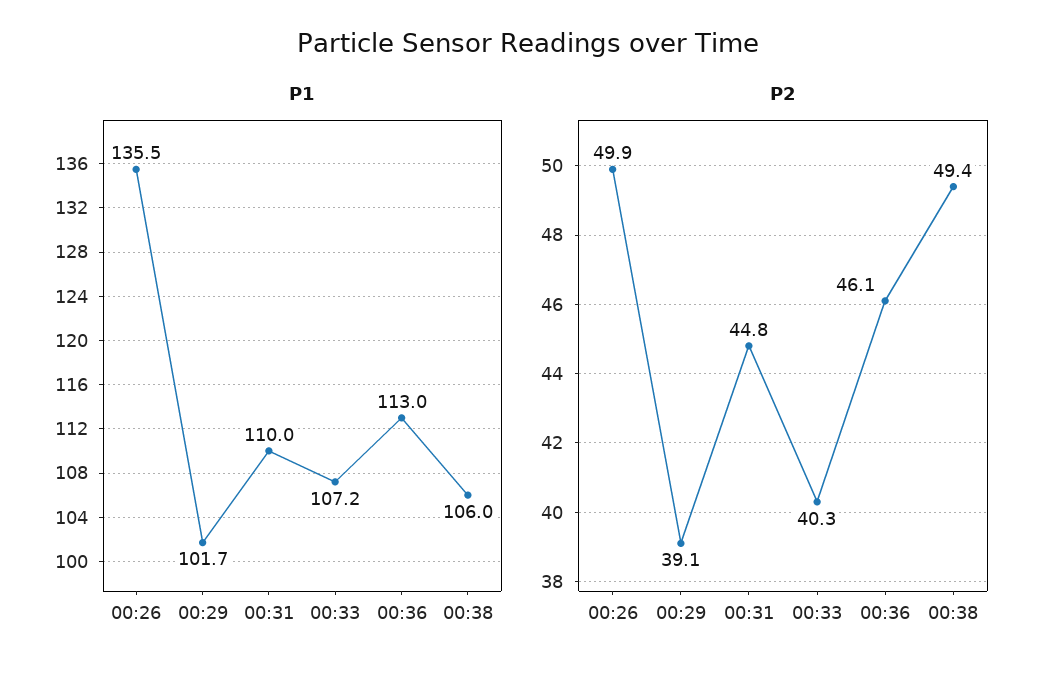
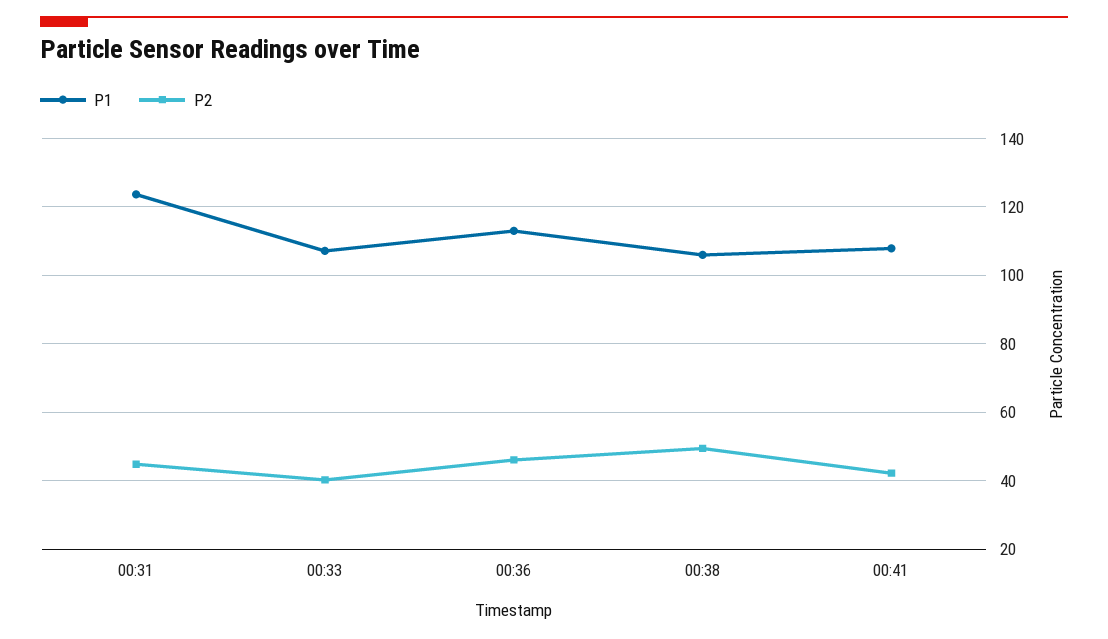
P1, 00:26: 135.5 -> none
P1, 00:29: 101.7 -> none
P1, 00:31: 110 -> 124
P2, 00:26: 49.9 -> none
P2, 00:29: 39.1 -> none
P1, 00:41: none -> 108
P2, 00:41: none -> 42

